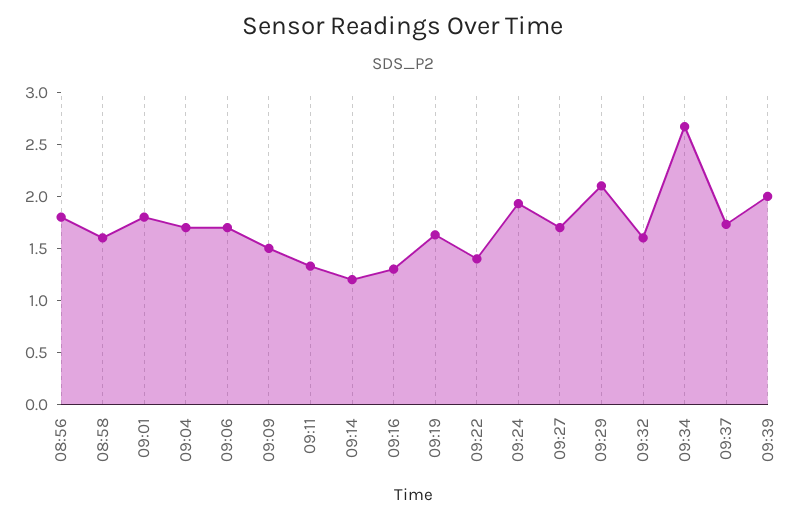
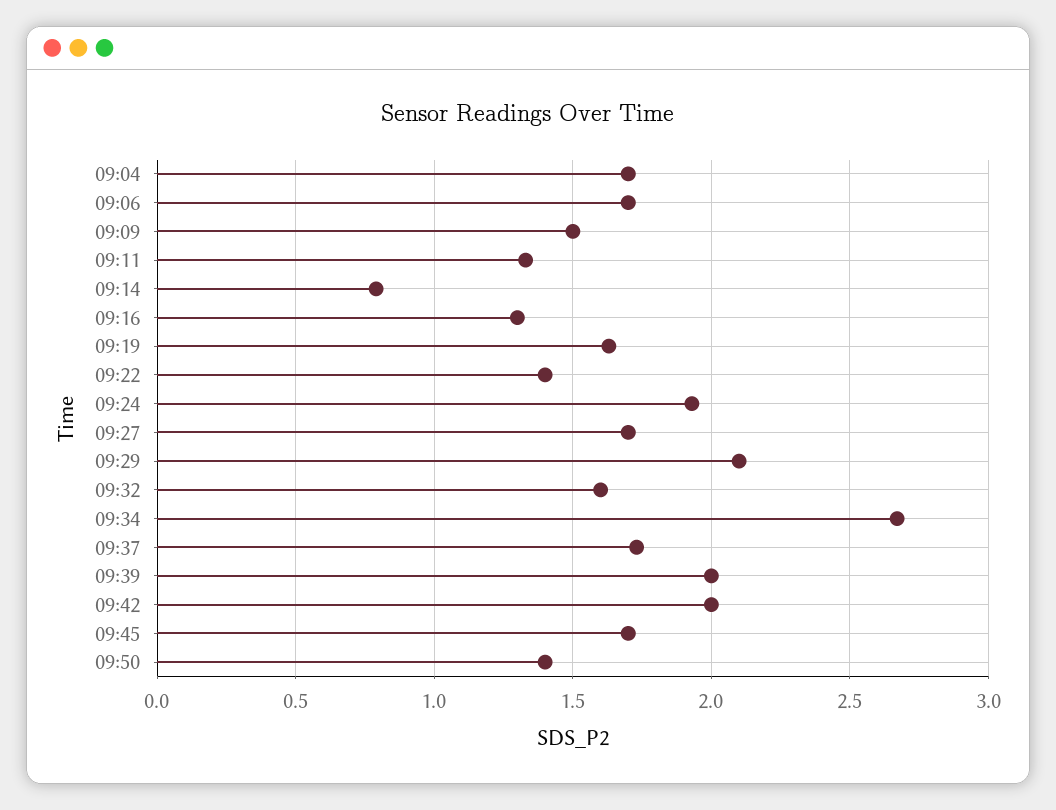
08:56: 1.8 -> none
08:58: 1.6 -> none
09:01: 1.8 -> none
09:14: 1.2 -> 0.8
09:42: none -> 2
09:45: none -> 1.7
09:50: none -> 1.4

